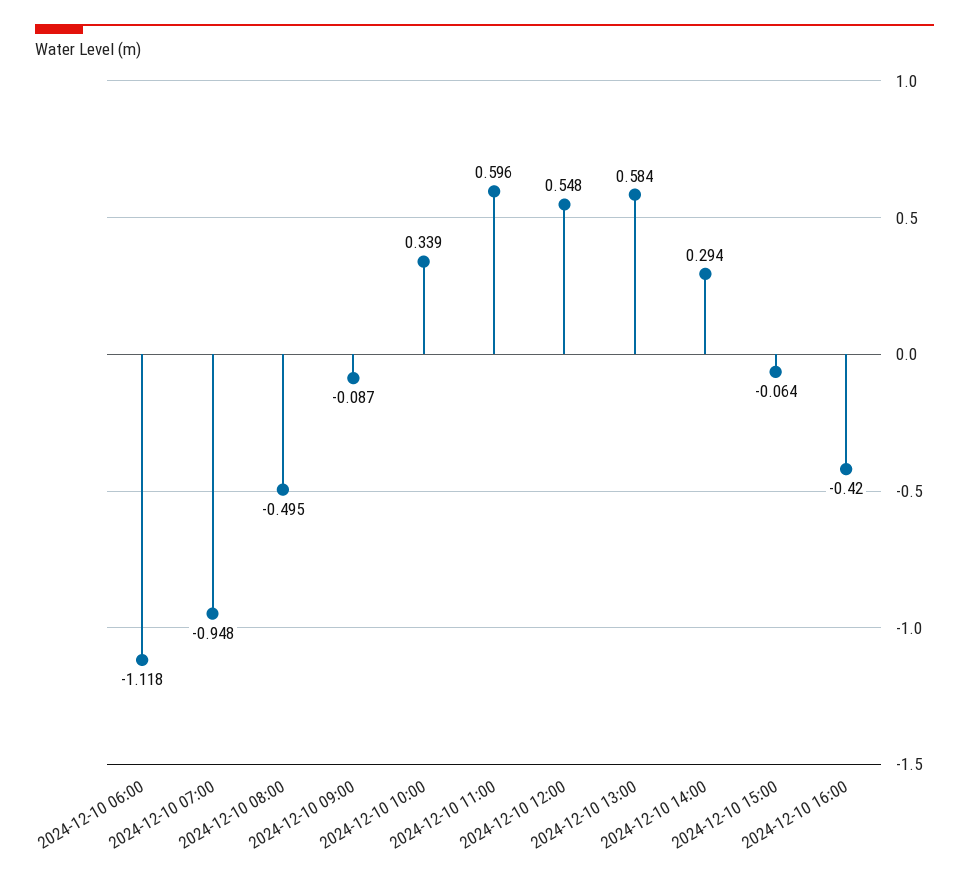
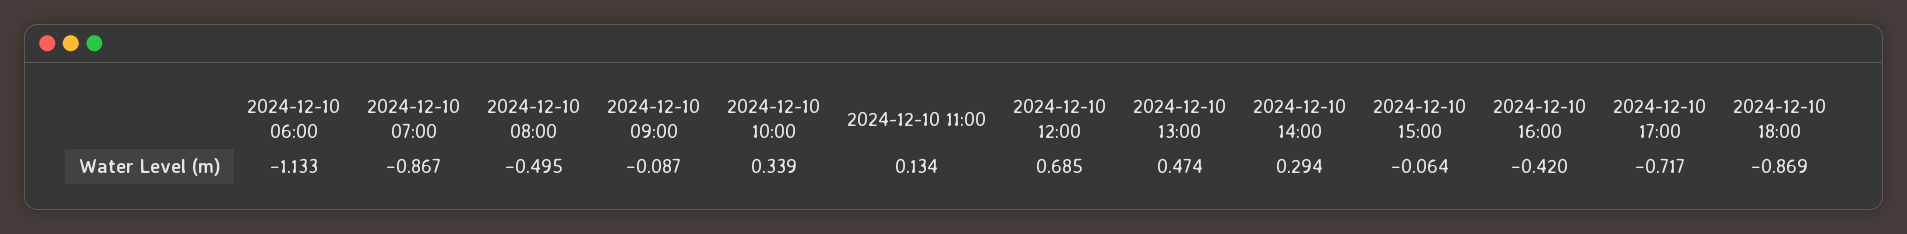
2024-12-10 06:00: -1.118 -> -1.133
2024-12-10 07:00: -0.948 -> -0.867
2024-12-10 11:00: 0.596 -> 0.134
2024-12-10 12:00: 0.548 -> 0.685
2024-12-10 13:00: 0.584 -> 0.474
2024-12-10 17:00: none -> -0.717
2024-12-10 18:00: none -> -0.869

